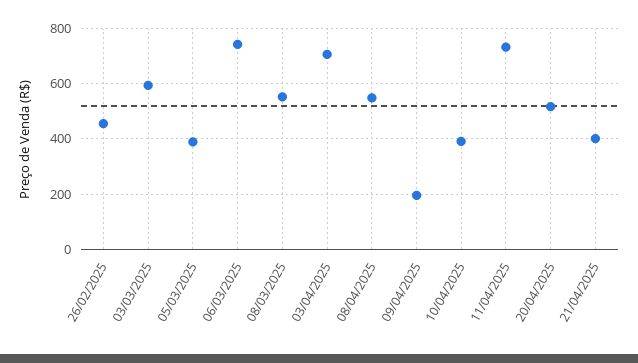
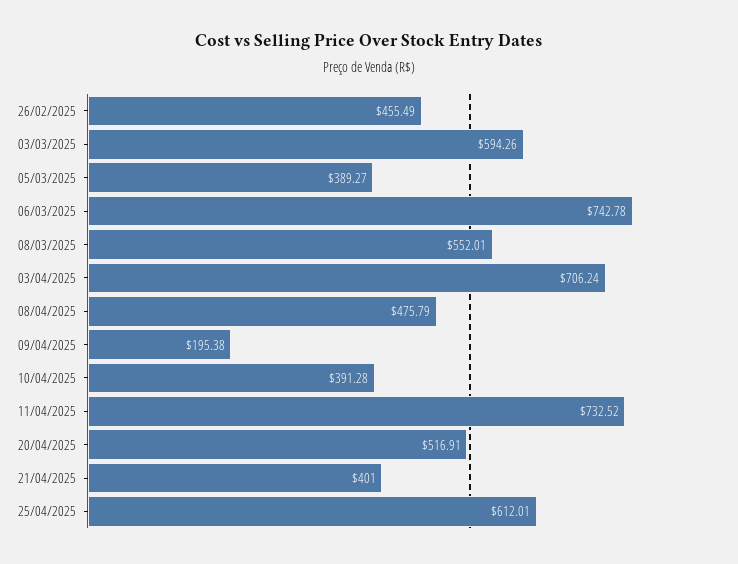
08/04/2025: 550 -> 475.79
25/04/2025: none -> 612.01

